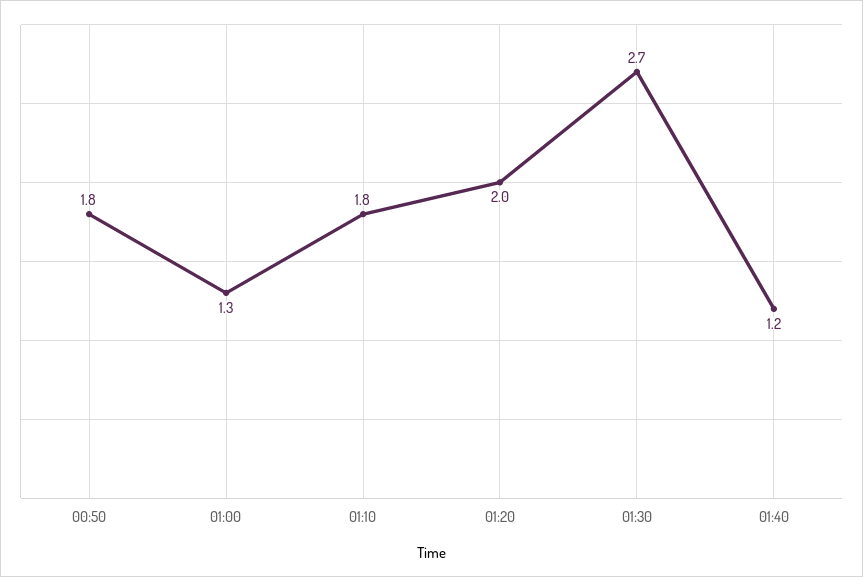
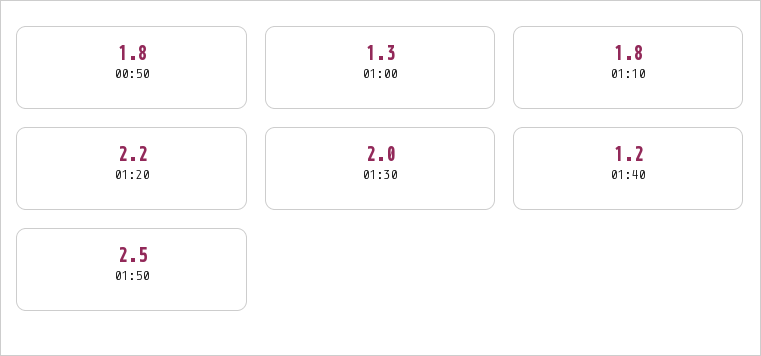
01:20: 2 -> 2.2
01:30: 2.7 -> 2
01:50: none -> 2.5

